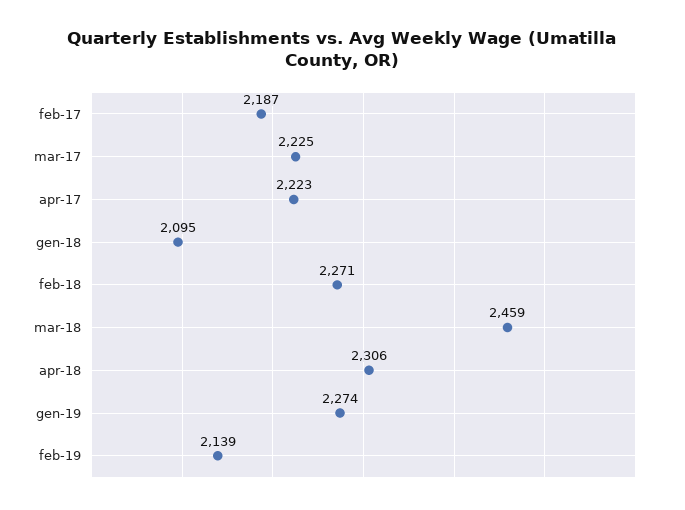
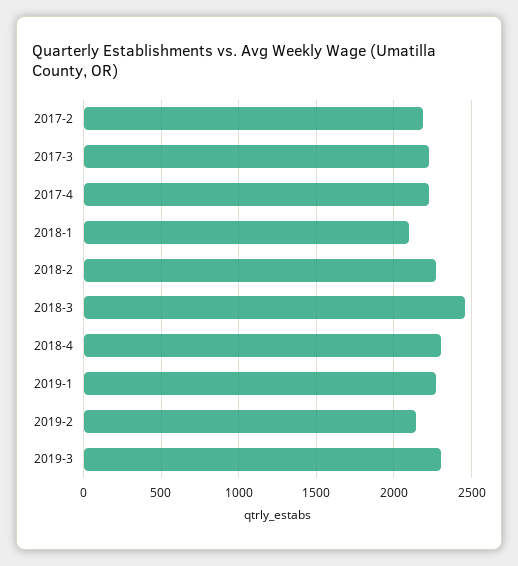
2019-3: none -> 2300

